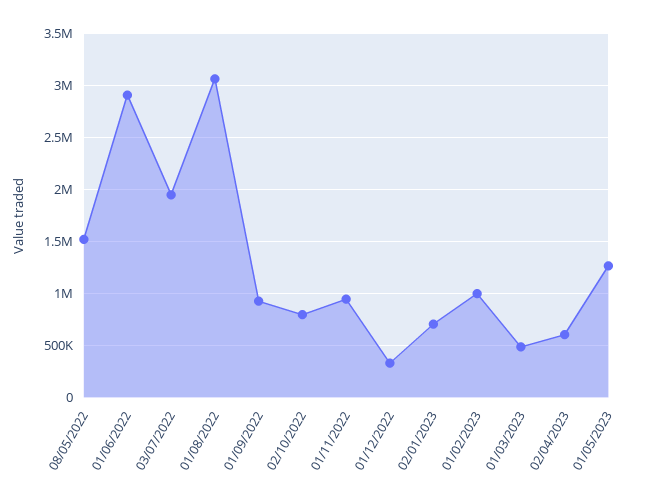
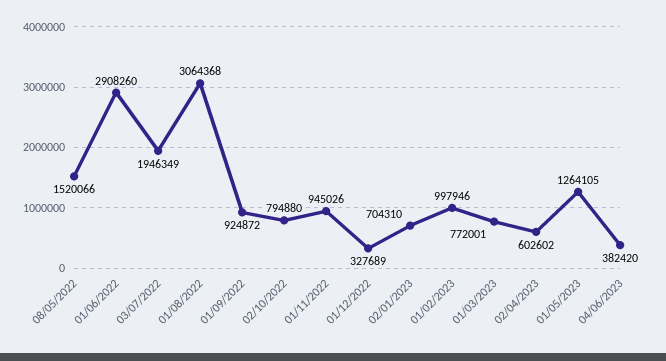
01/03/2023: 500000 -> 772001
04/06/2023: none -> 382420

